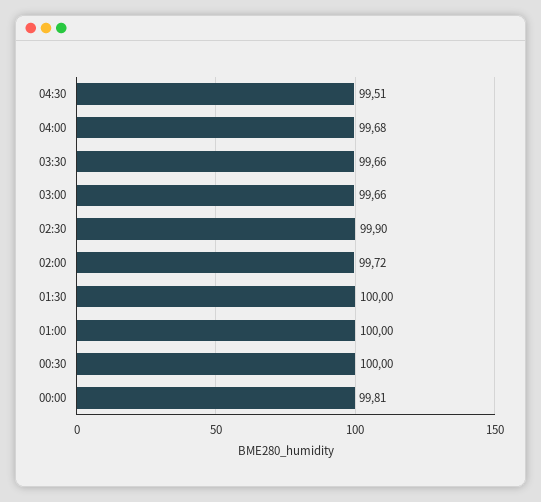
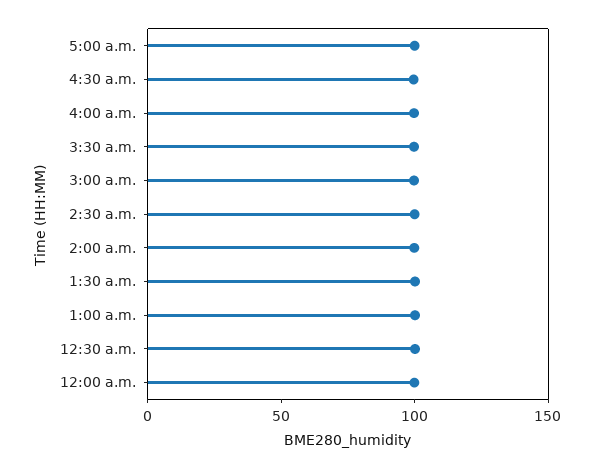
5:00 a.m.: none -> 100

